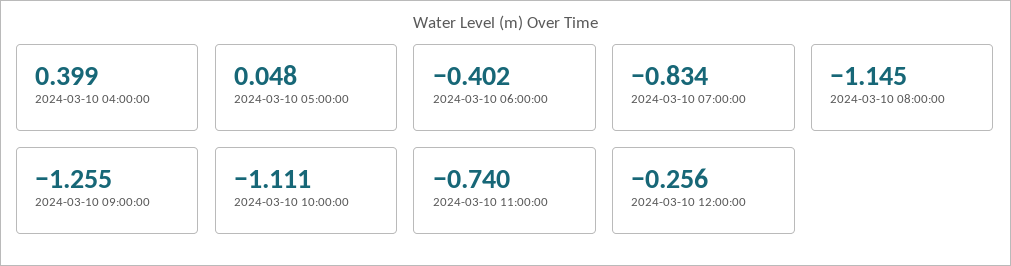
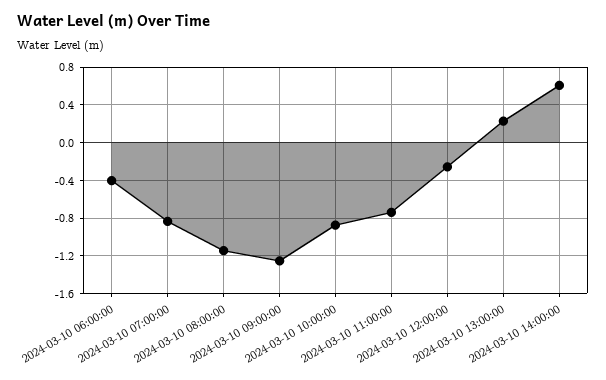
2024-03-10 04:00:00: 0.399 -> none
2024-03-10 05:00:00: 0.048 -> none
2024-03-10 10:00:00: -1.111 -> -0.9
2024-03-10 13:00:00: none -> 0.2
2024-03-10 14:00:00: none -> 0.6

